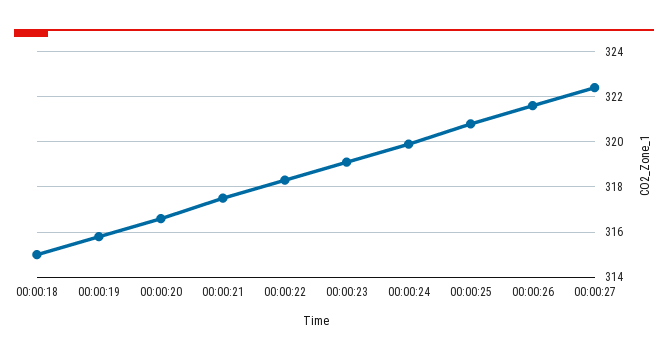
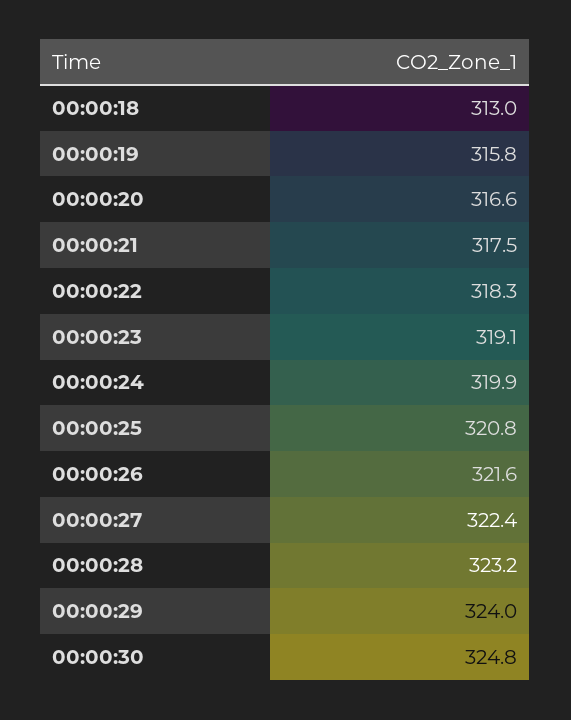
00:00:18: 315 -> 313
00:00:28: none -> 323.2
00:00:29: none -> 324
00:00:30: none -> 324.8

